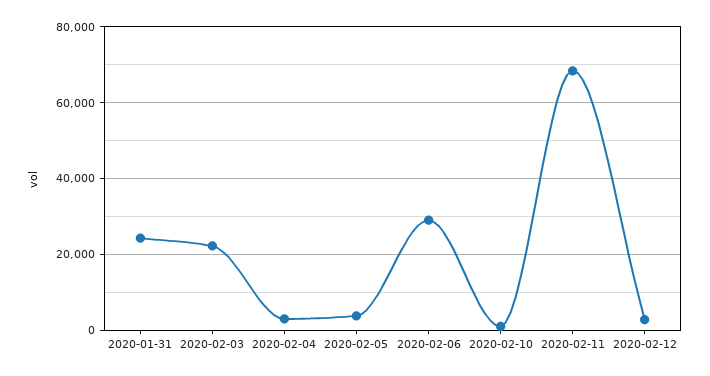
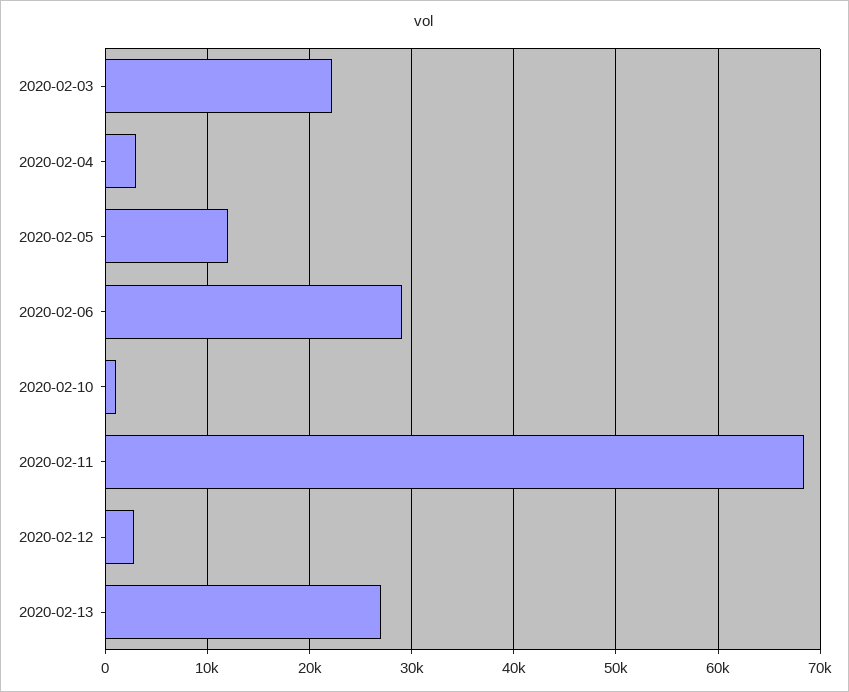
2020-01-31: 24000 -> none
2020-02-05: 4000 -> 12000
2020-02-13: none -> 27000

